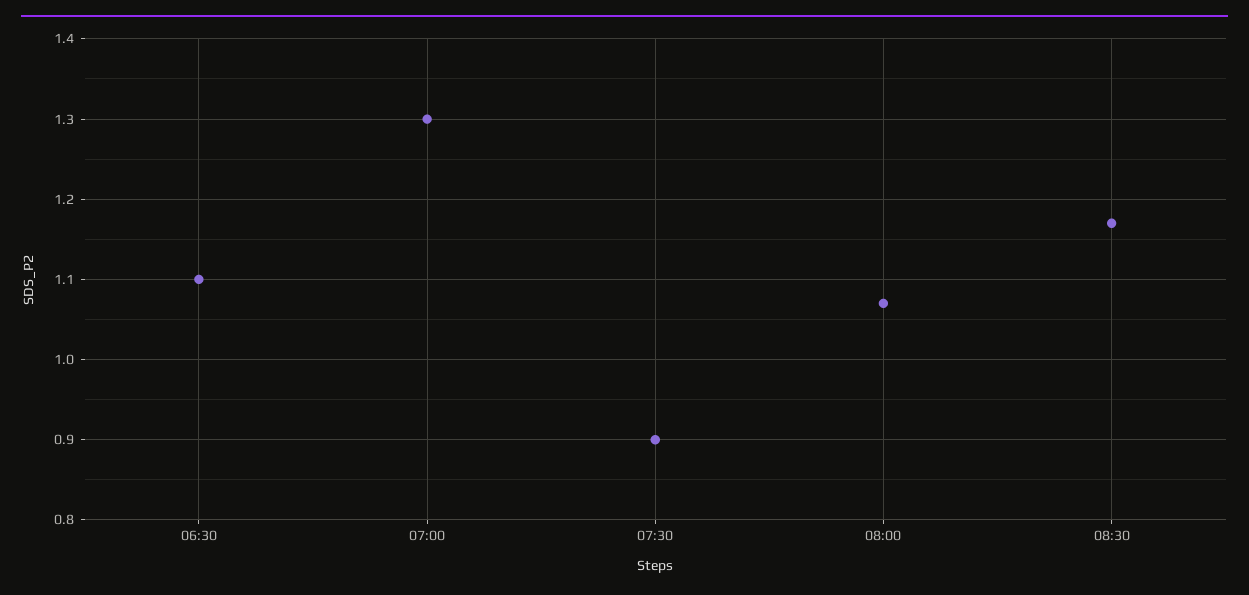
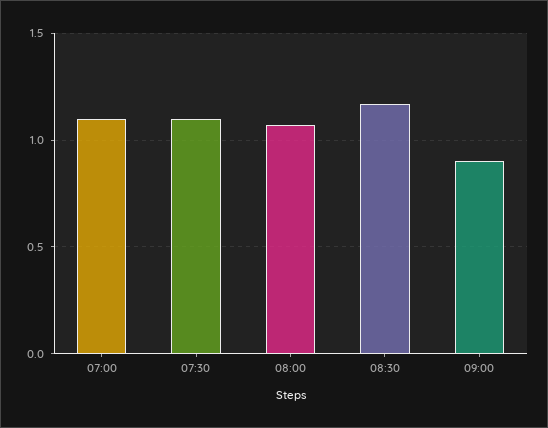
06:30: 1.1 -> none
07:00: 1.3 -> 1.1
07:30: 0.9 -> 1.1
09:00: none -> 0.9

